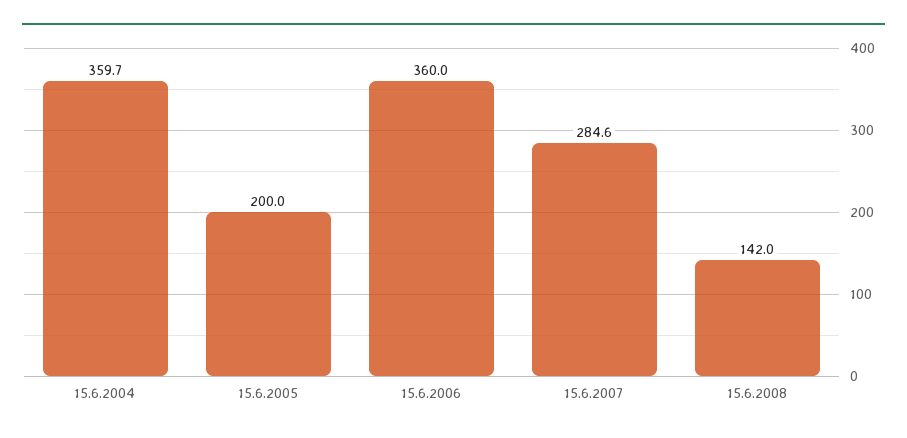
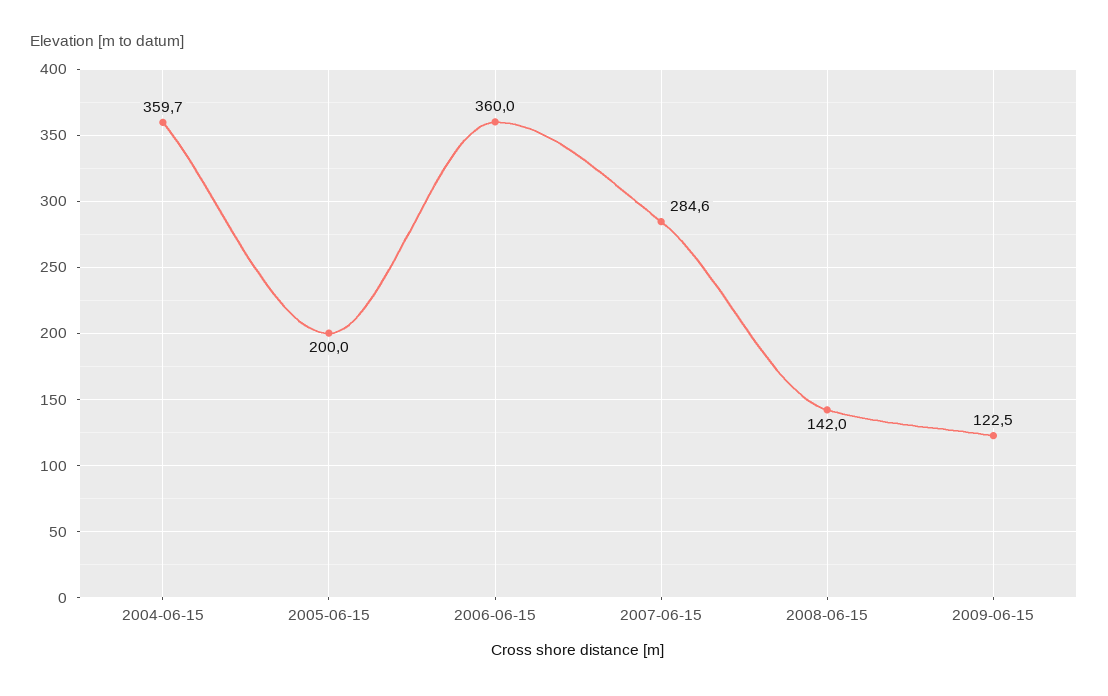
2009-06-15: none -> 122.5

